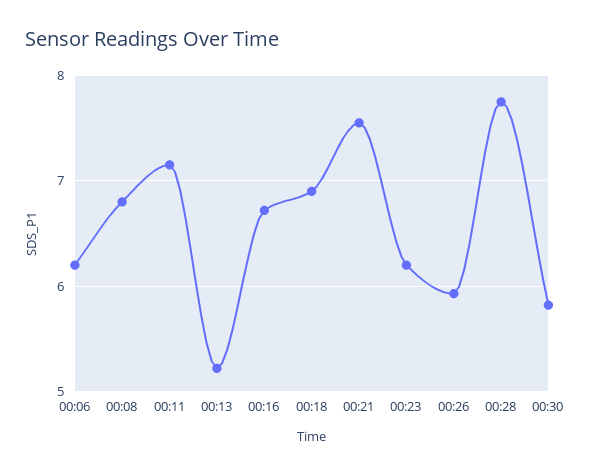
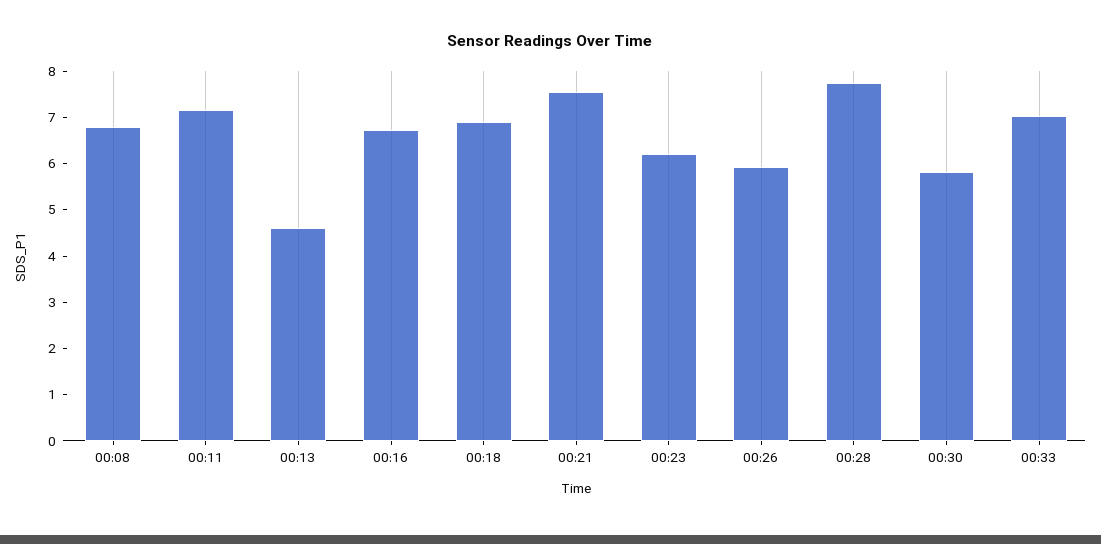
00:06: 6.2 -> none
00:13: 5.2 -> 4.6
00:33: none -> 7

